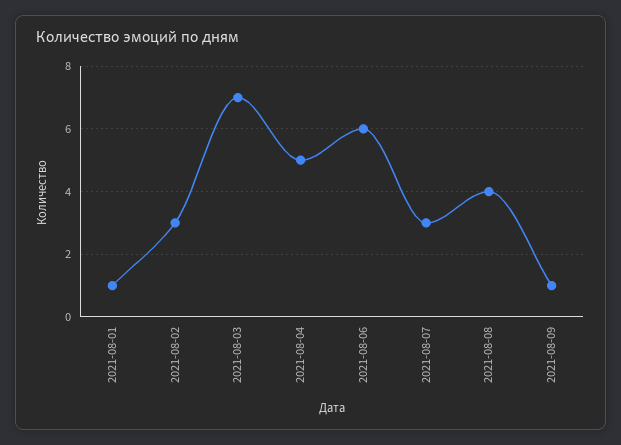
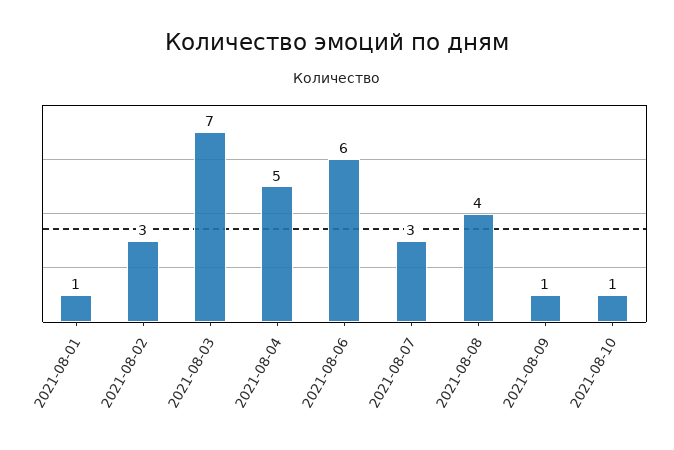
2021-08-10: none -> 1

